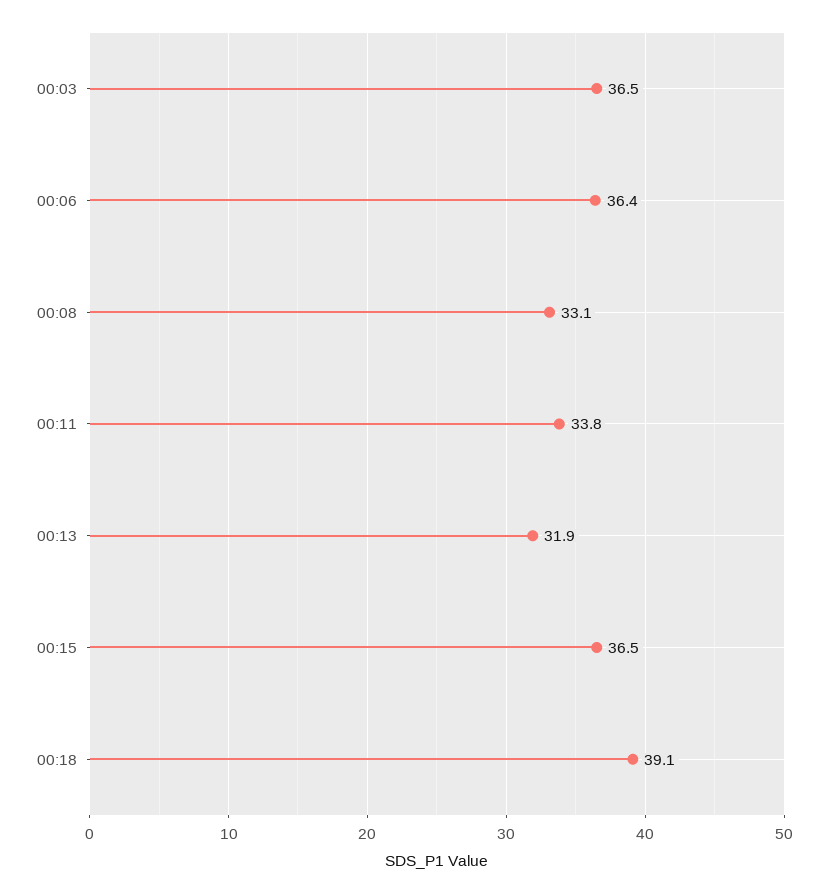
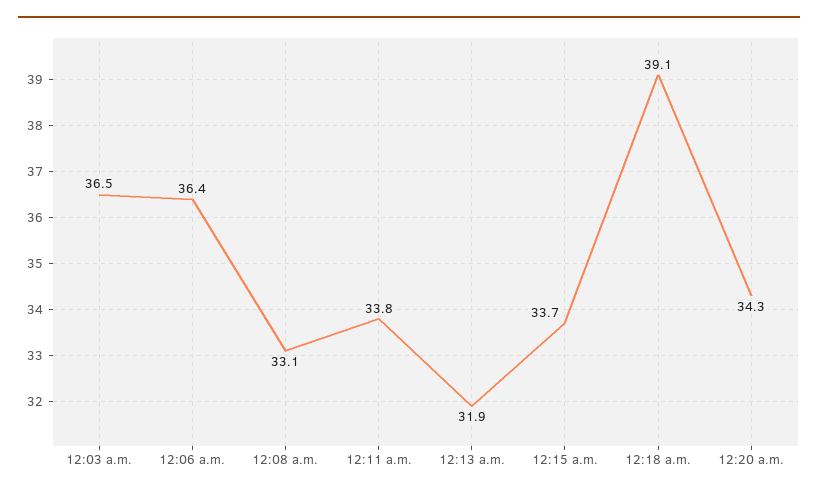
00:15: 36.5 -> 33.7
12:20 a.m.: none -> 34.3

